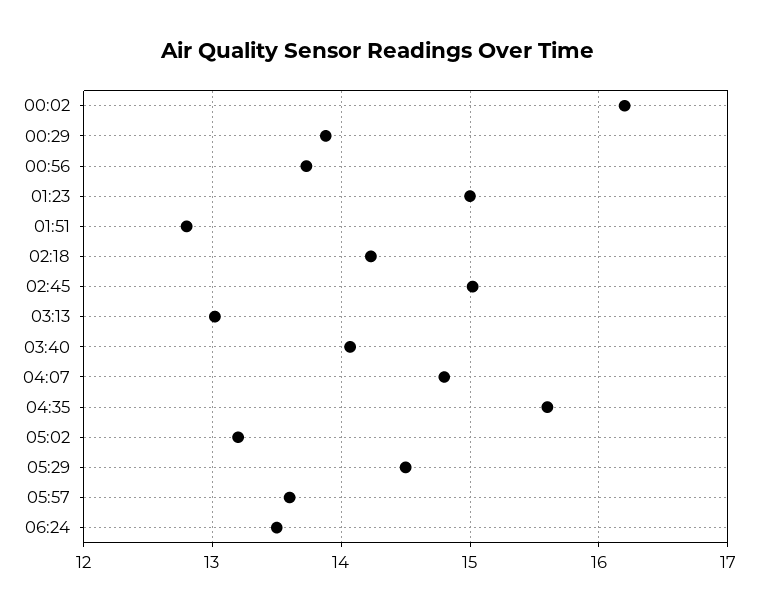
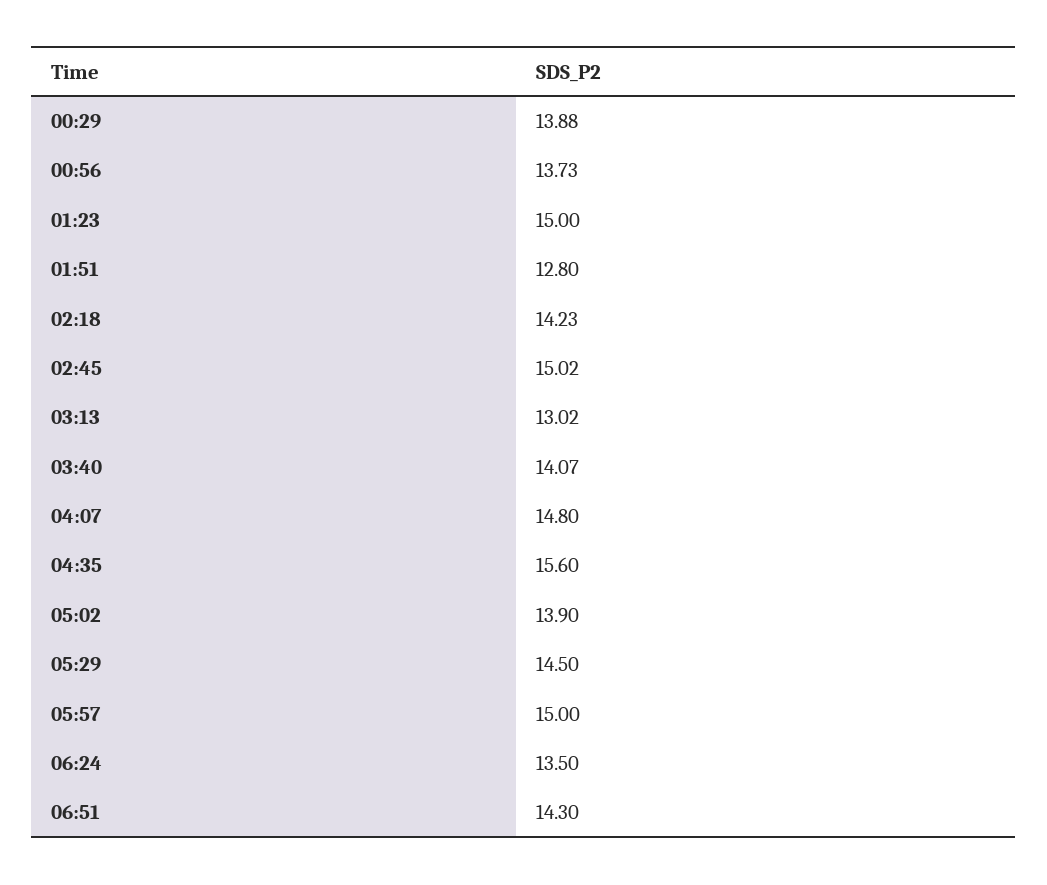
00:02: 16.2 -> none
05:02: 13.2 -> 13.9
05:57: 13.6 -> 15
06:51: none -> 14.3

